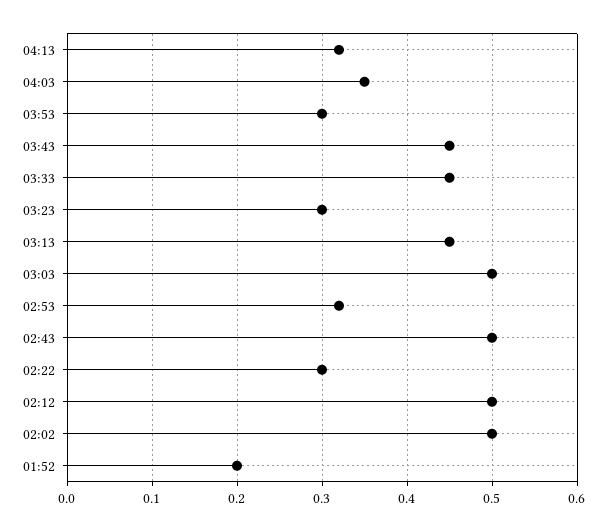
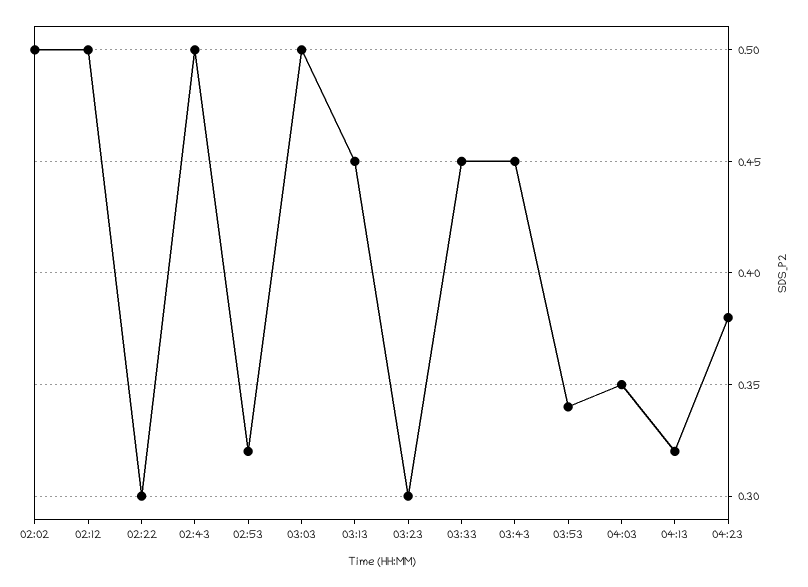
03:53: 0.3 -> 0.34
01:52: 0.2 -> none
04:23: none -> 0.38

